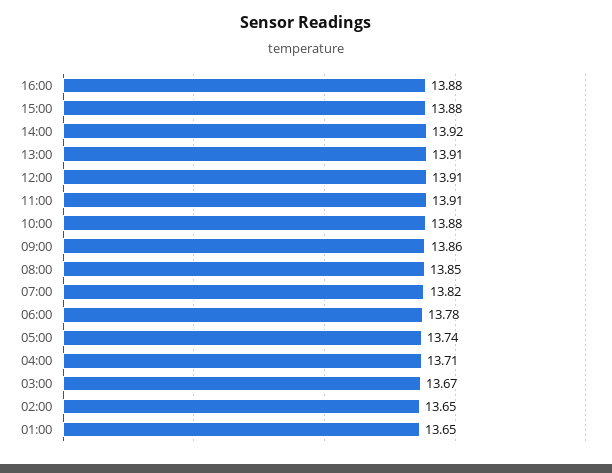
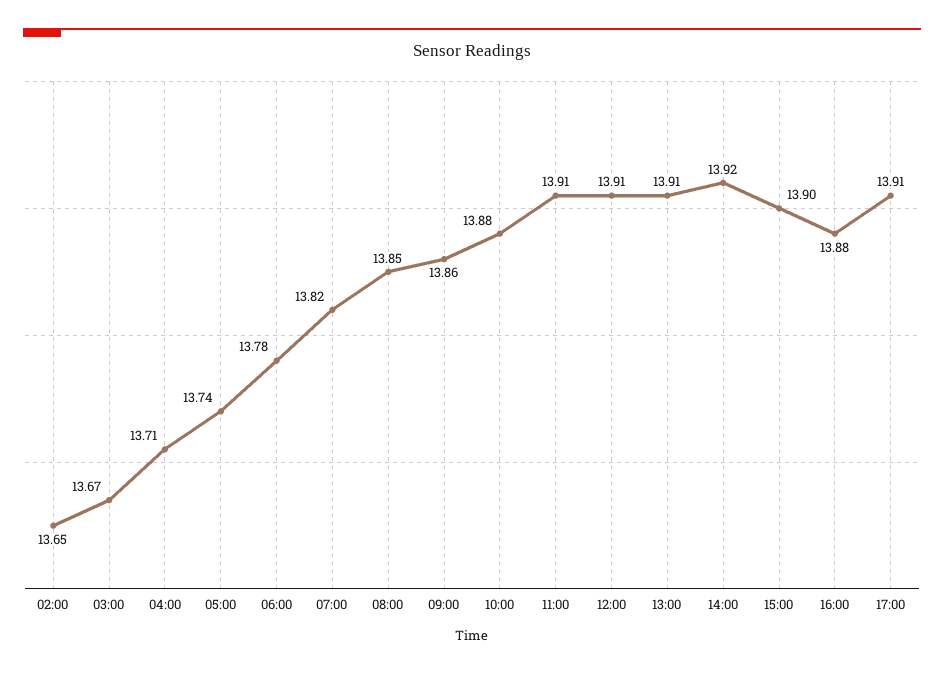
15:00: 13.88 -> 13.9
01:00: 13.65 -> none
17:00: none -> 13.91

